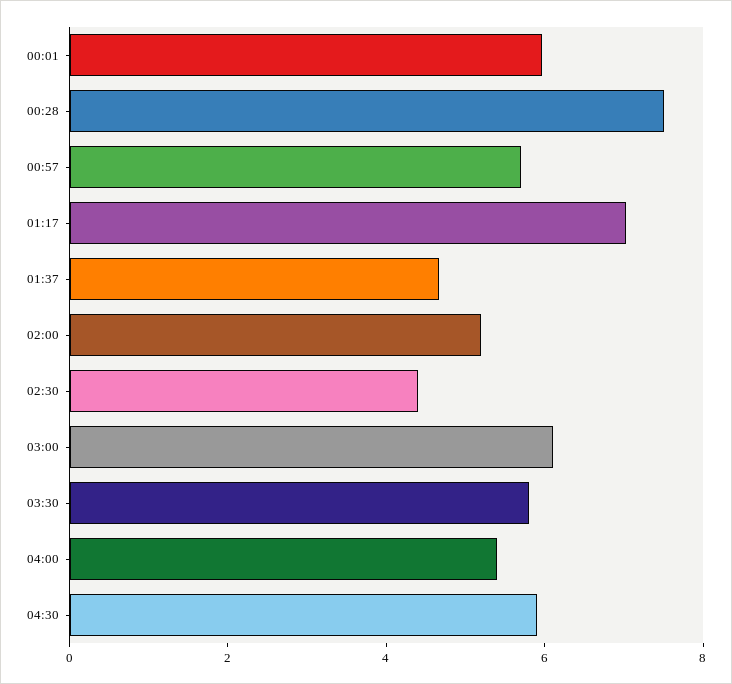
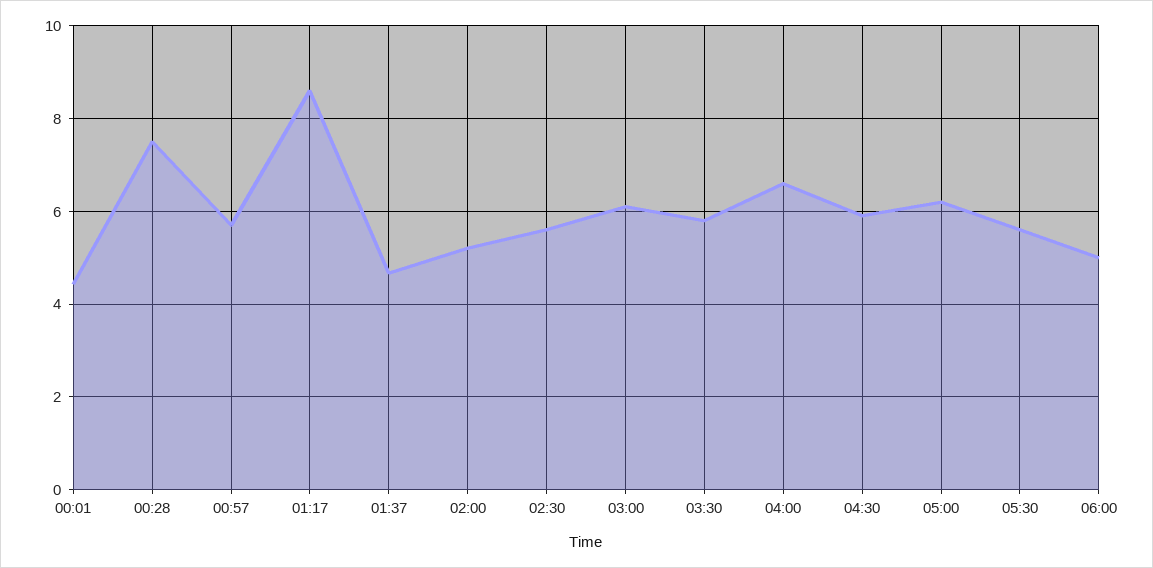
00:01: 6 -> 4.4
01:17: 7 -> 8.6
02:30: 4.5 -> 5.6
04:00: 5.5 -> 6.6
05:00: none -> 6.2
05:30: none -> 5.6
06:00: none -> 5

